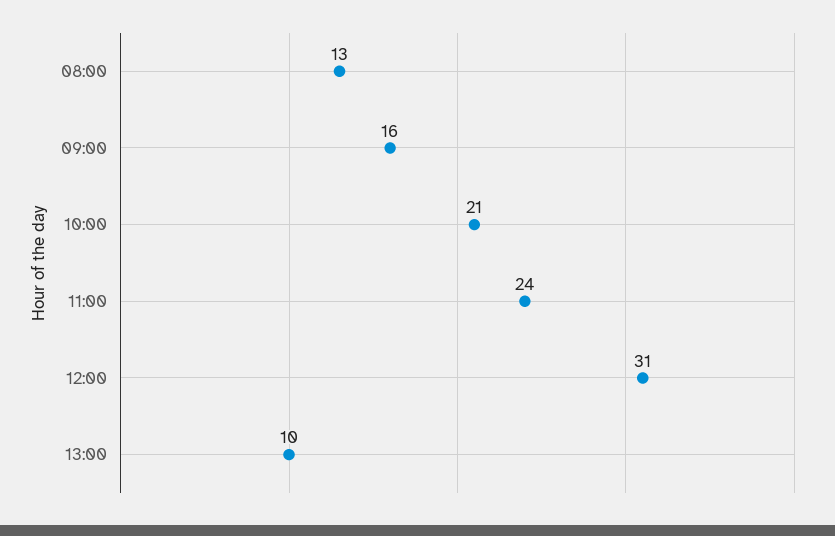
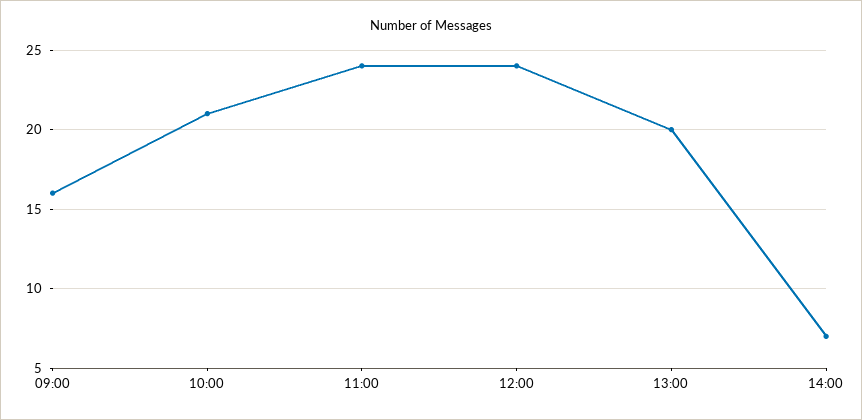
08:00: 13 -> none
12:00: 31 -> 24
13:00: 10 -> 20
14:00: none -> 7

